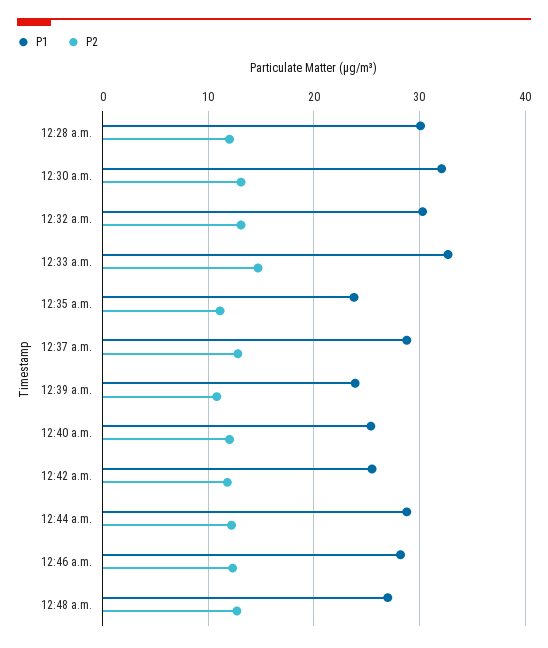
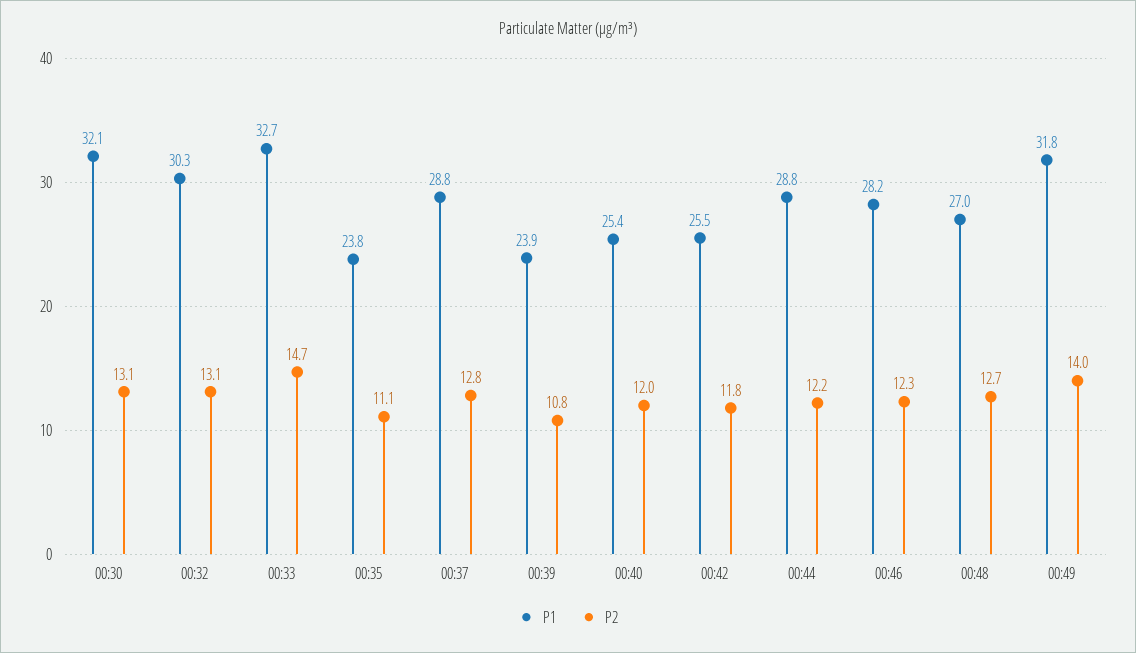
P1, 12:28 a.m.: 30 -> none
P2, 12:28 a.m.: 12 -> none
P1, 00:49: none -> 31.8
P2, 00:49: none -> 14

